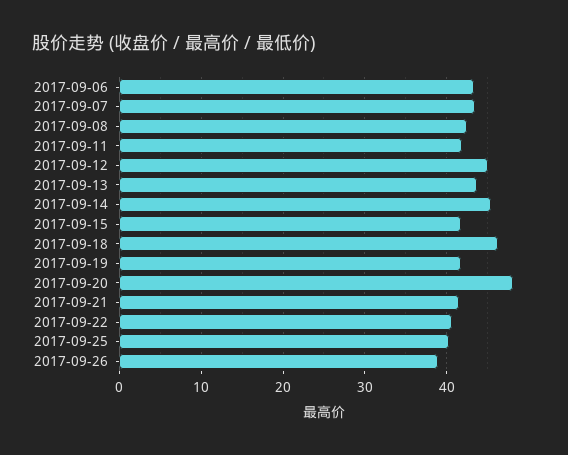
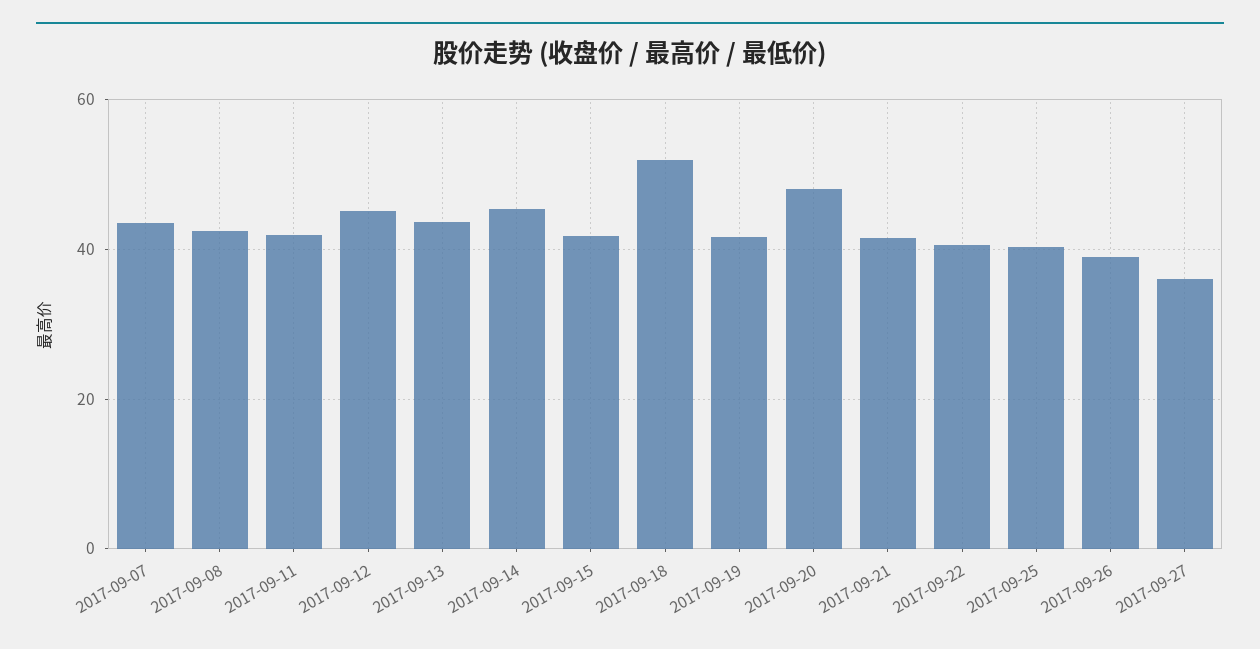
2017-09-06: 43 -> none
2017-09-18: 46 -> 52
2017-09-27: none -> 36

